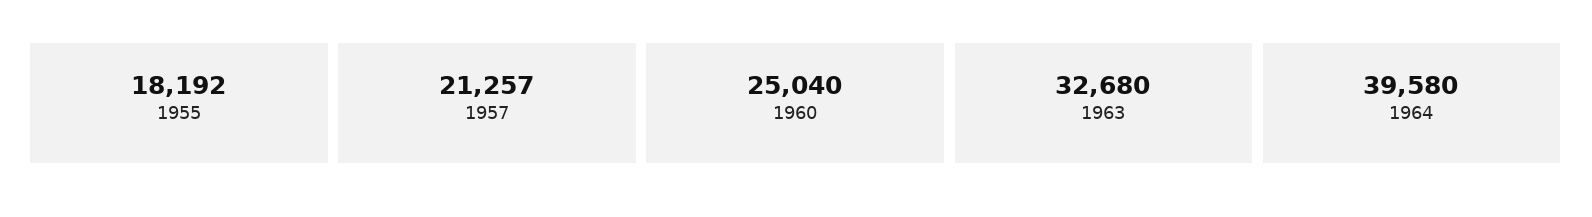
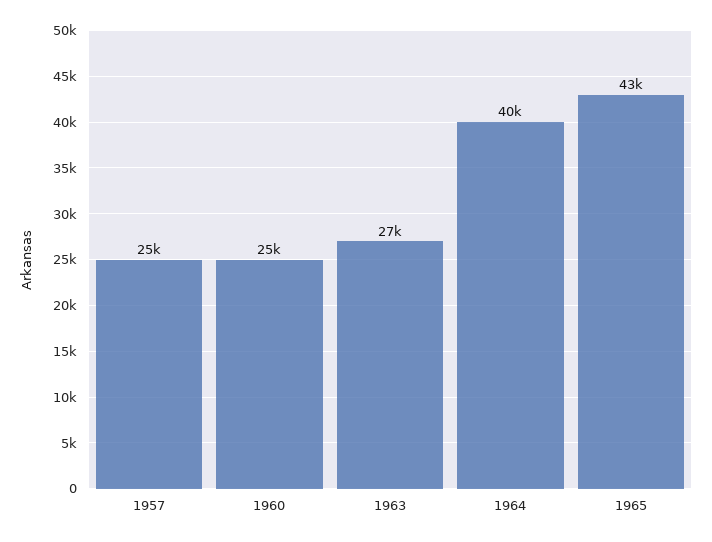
1955: 18192 -> none
1957: 21257 -> 25000
1963: 32680 -> 27000
1965: none -> 43000

